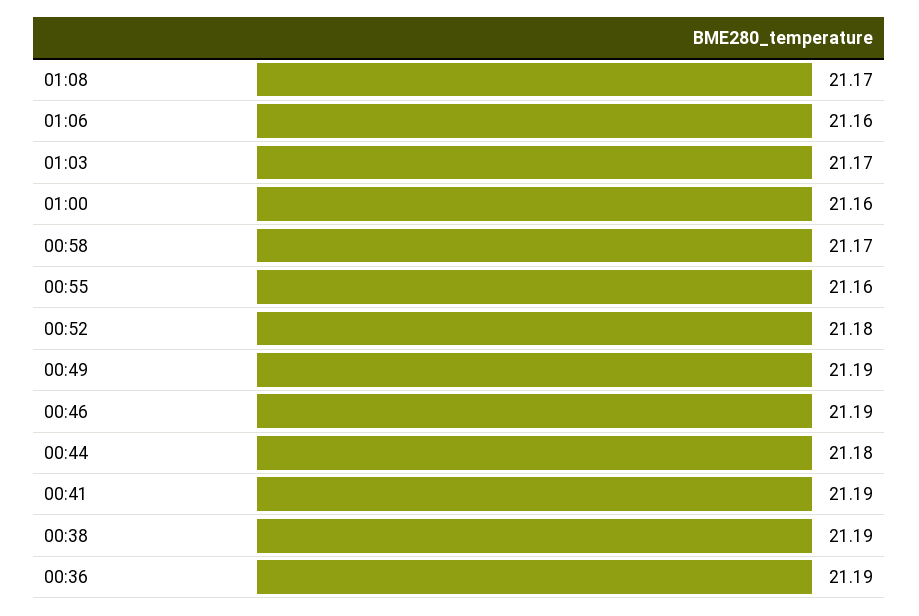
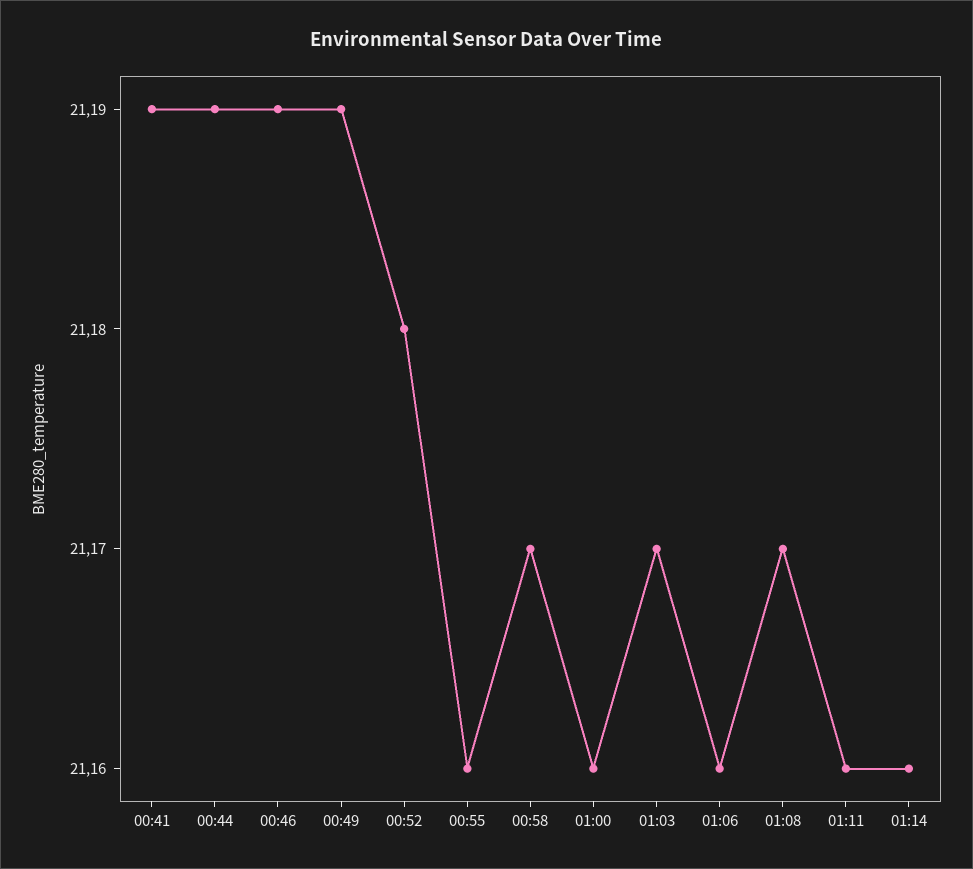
00:44: 21.18 -> 21.19
00:38: 21.19 -> none
00:36: 21.19 -> none
01:11: none -> 21.16
01:14: none -> 21.16

